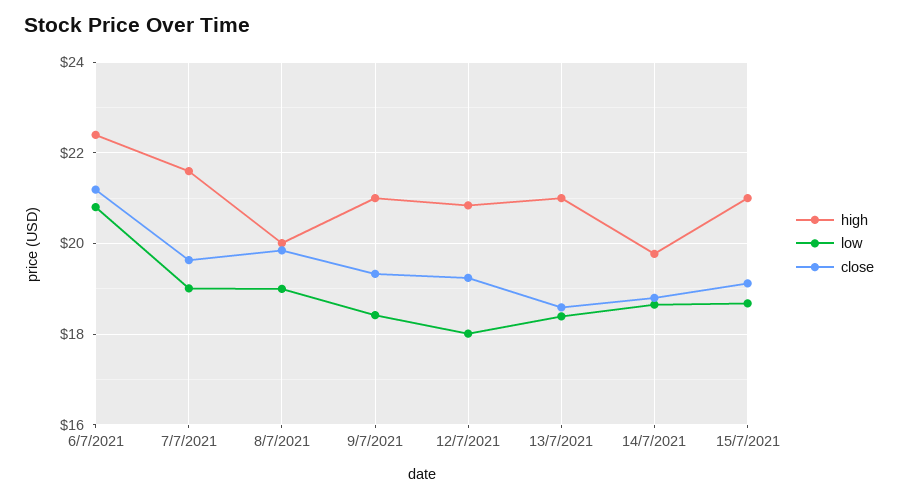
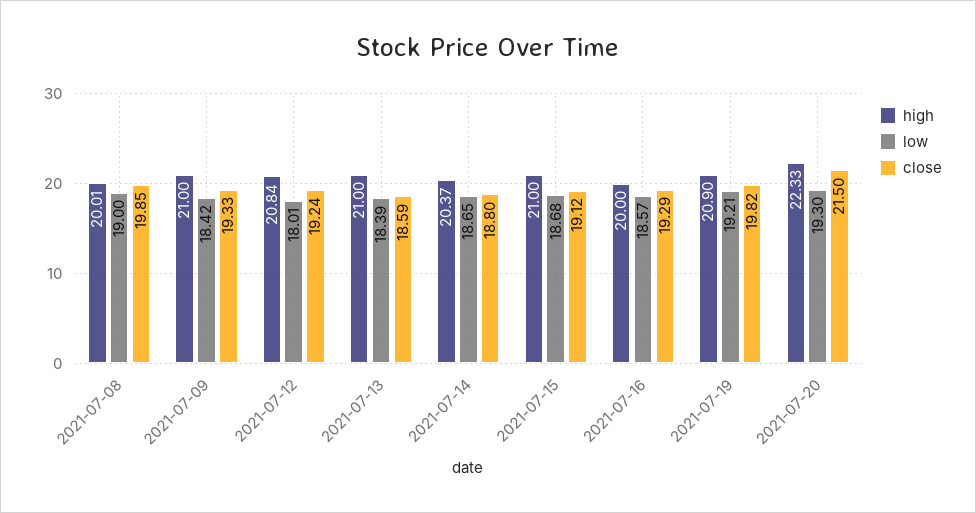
high, 6/7/2021: 22.4 -> none
low, 6/7/2021: 20.8 -> none
close, 6/7/2021: 21.2 -> none
high, 7/7/2021: 21.6 -> none
low, 7/7/2021: 19 -> none
close, 7/7/2021: 19.6 -> none
high, 14/7/2021: 19.8 -> 20.37
high, 2021-07-16: none -> 20
low, 2021-07-16: none -> 18.57
close, 2021-07-16: none -> 19.29
high, 2021-07-19: none -> 20.9
low, 2021-07-19: none -> 19.21
close, 2021-07-19: none -> 19.82
high, 2021-07-20: none -> 22.33
low, 2021-07-20: none -> 19.3
close, 2021-07-20: none -> 21.5

